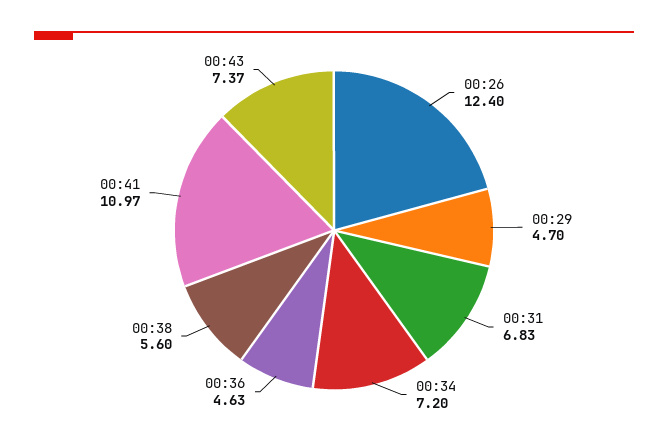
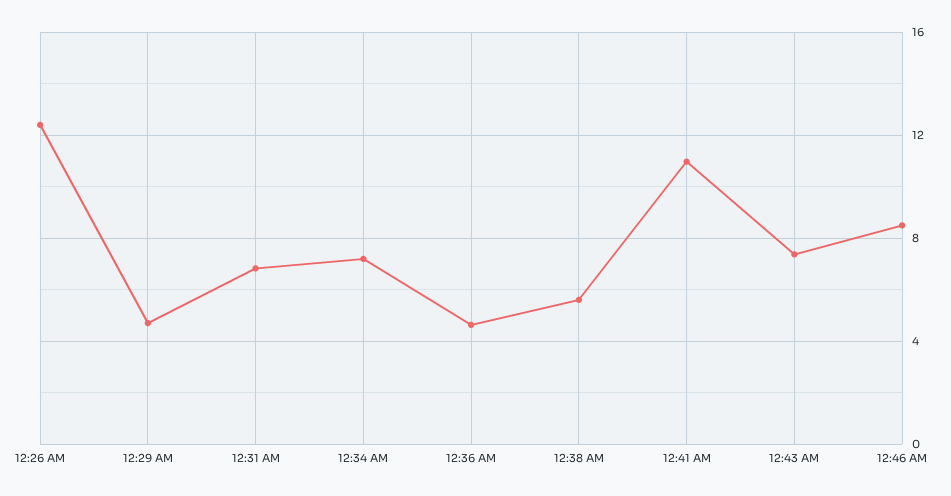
12:46 AM: none -> 8.5

